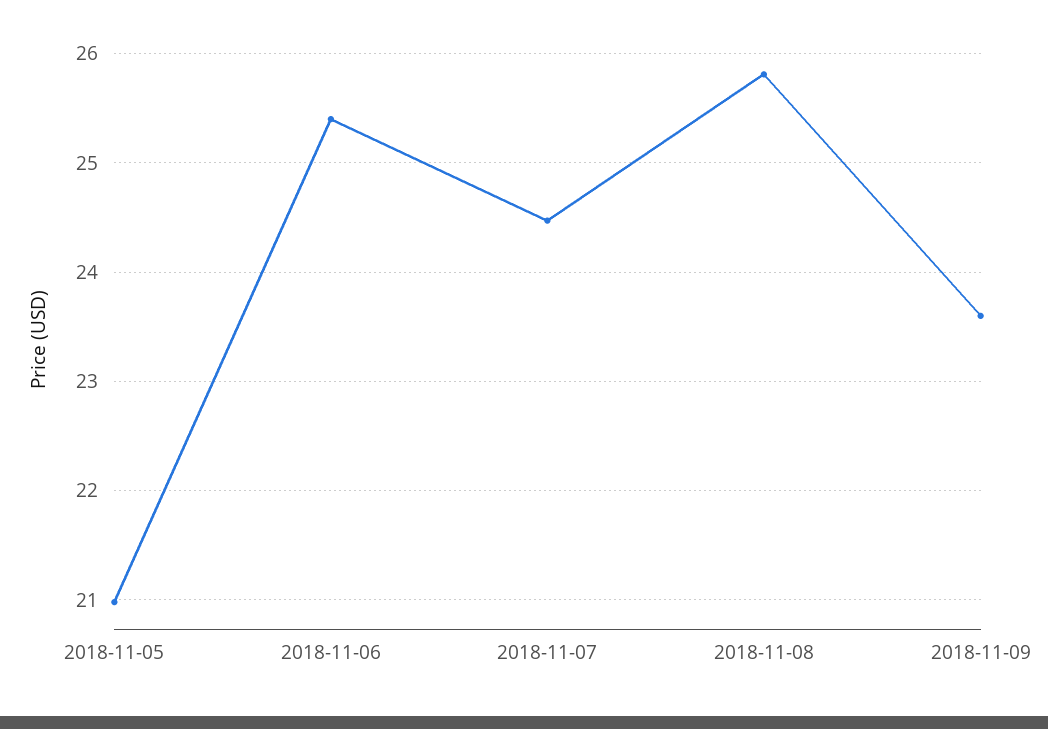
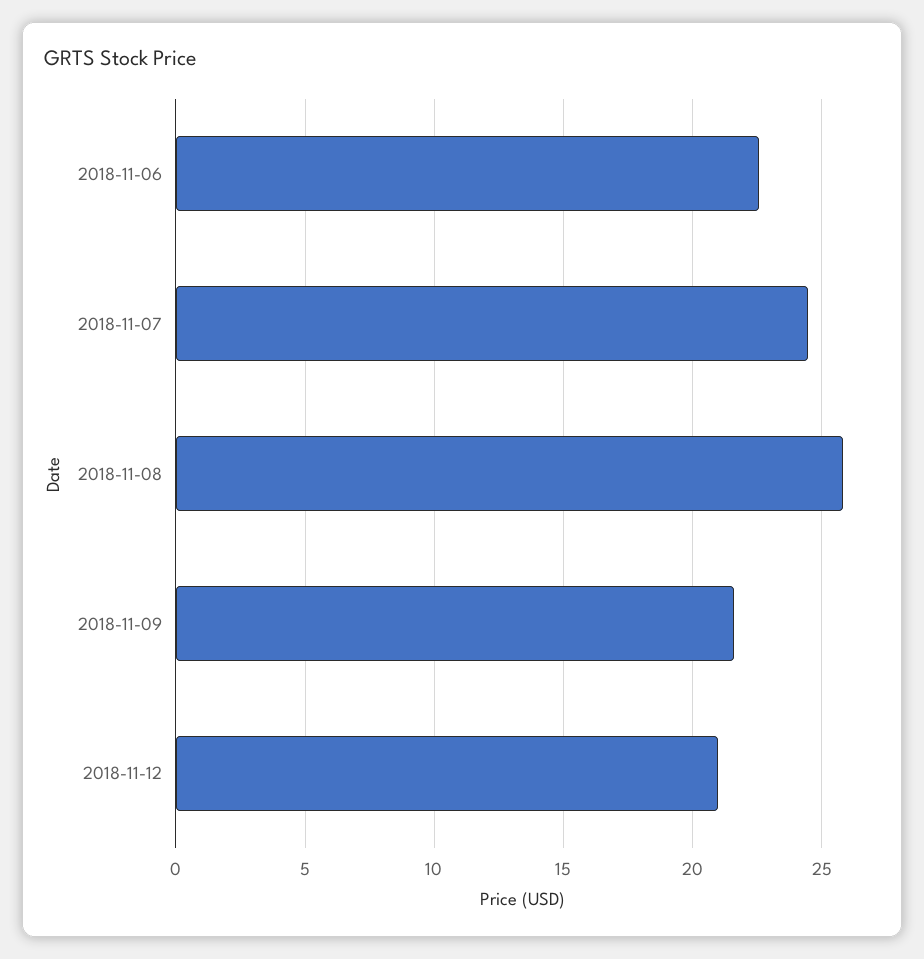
2018-11-05: 21 -> none
2018-11-06: 25.4 -> 22.5
2018-11-09: 23.6 -> 21.5
2018-11-12: none -> 21

